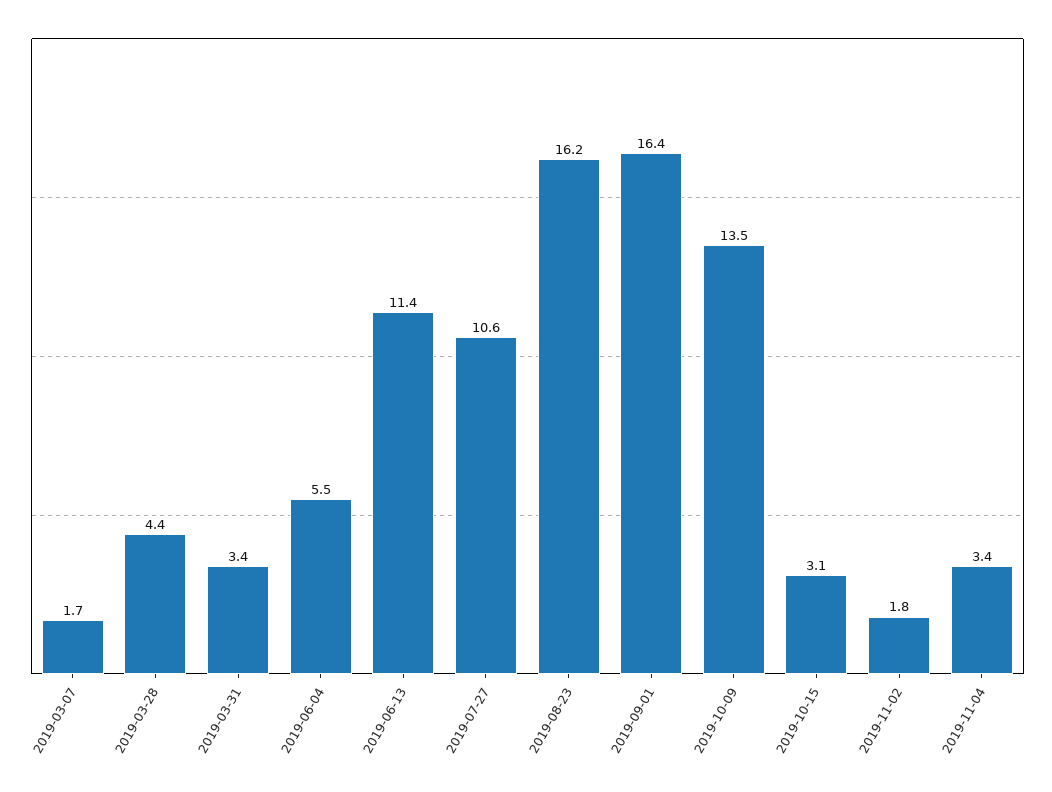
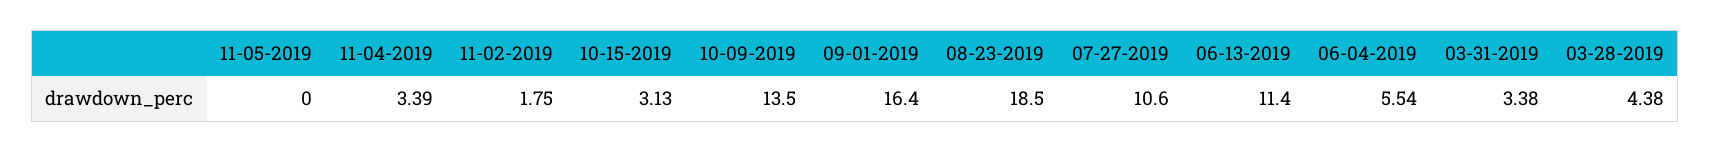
2019-03-07: 1.7 -> none
2019-08-23: 16.2 -> 18.5
11-05-2019: none -> 0

